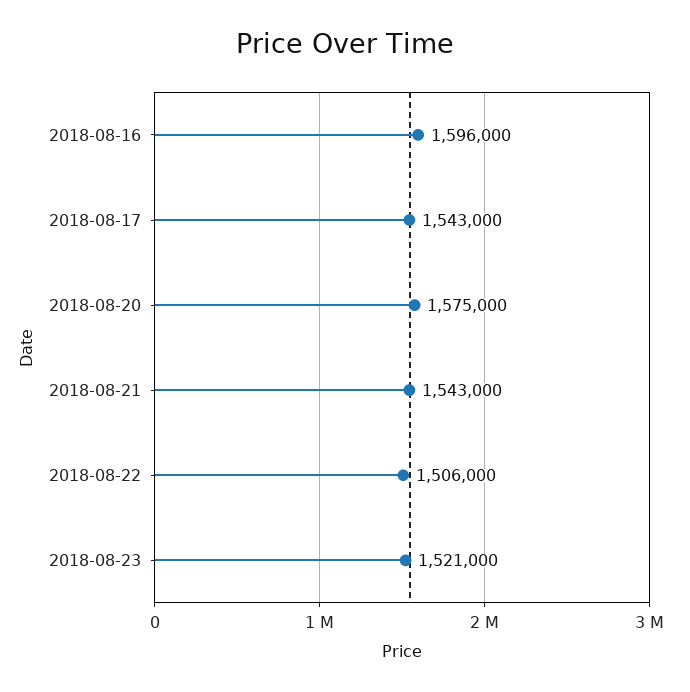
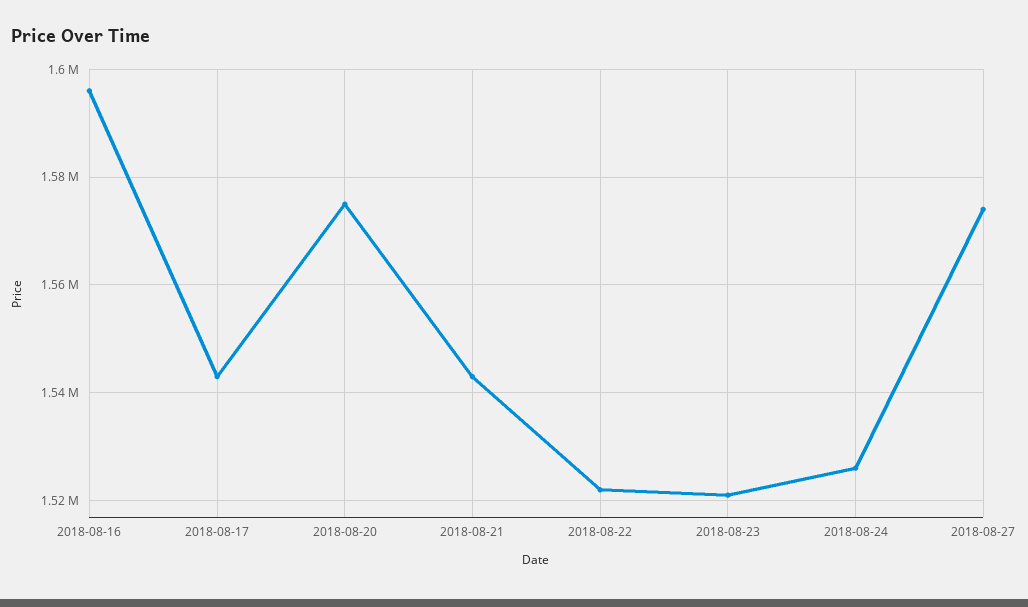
2018-08-22: 1506000 -> 1522000
2018-08-24: none -> 1526000
2018-08-27: none -> 1574000

